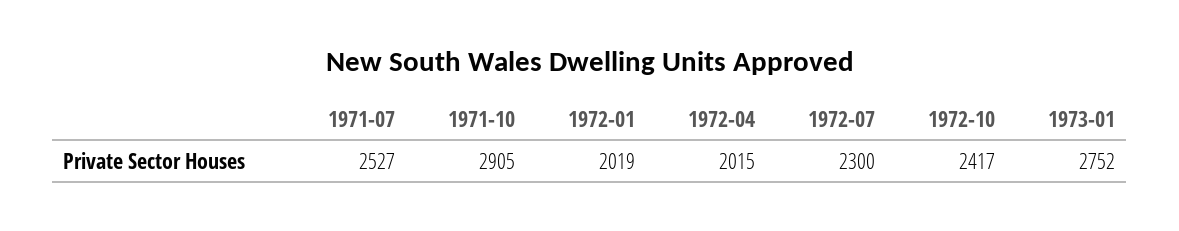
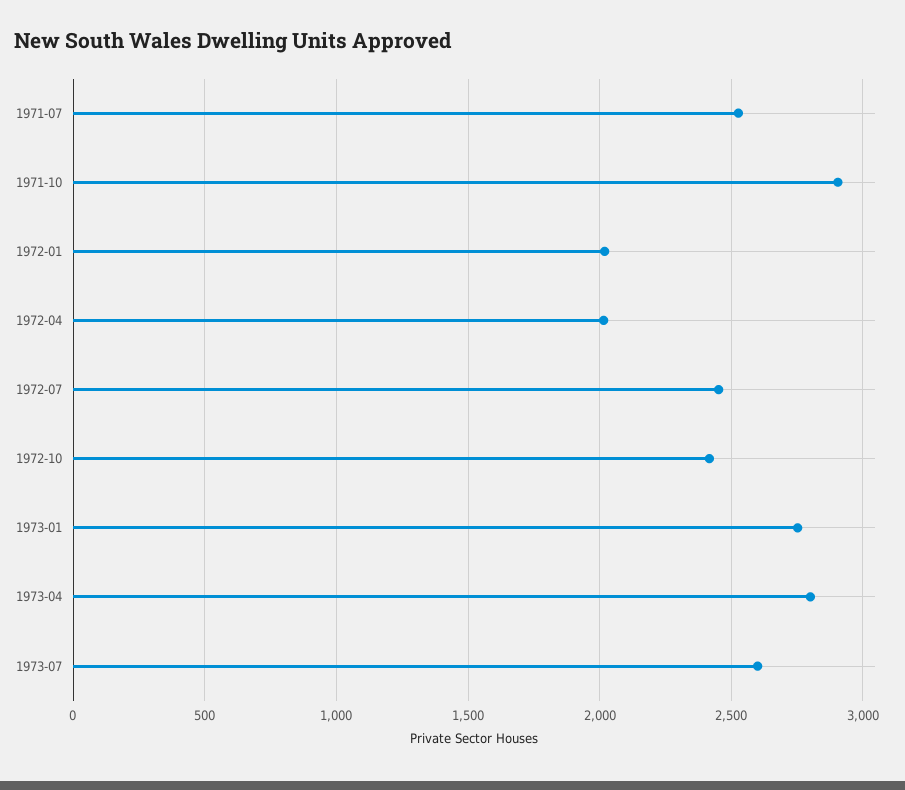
1972-07: 2300 -> 2450
1973-04: none -> 2800
1973-07: none -> 2600

